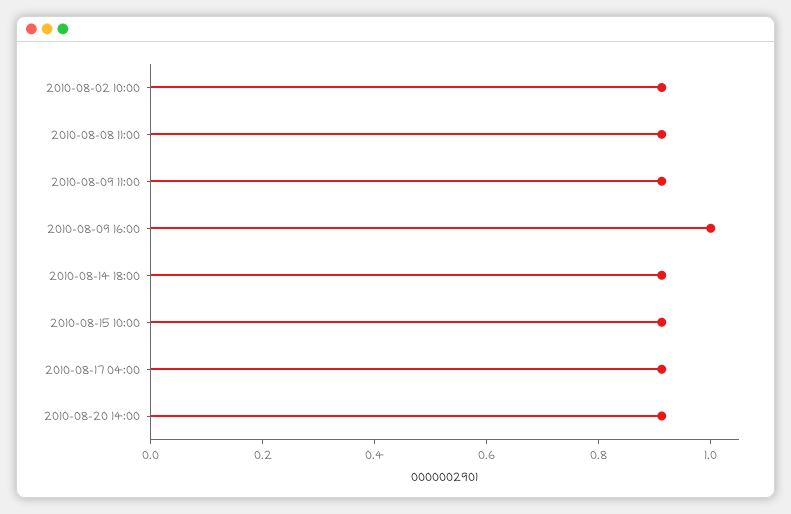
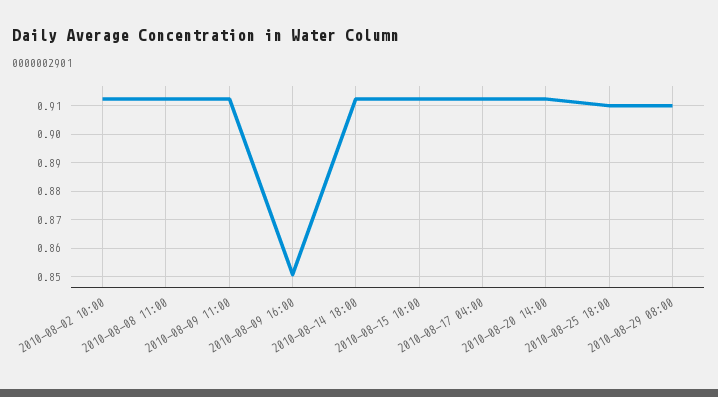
2010-08-09 16:00: 1 -> 0.85
2010-08-25 18:00: none -> 0.91
2010-08-29 08:00: none -> 0.91

